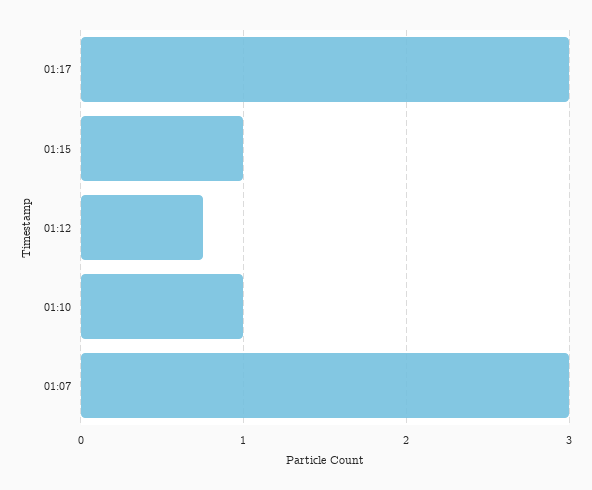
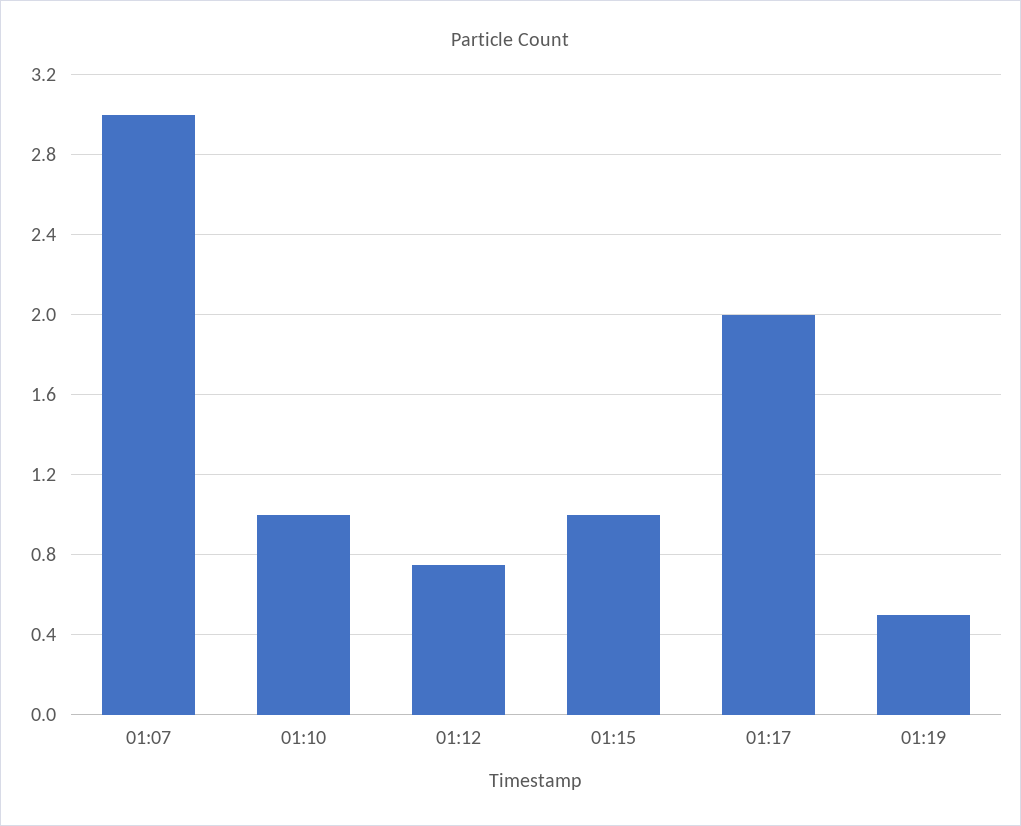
01:17: 3 -> 2
01:19: none -> 0.5

